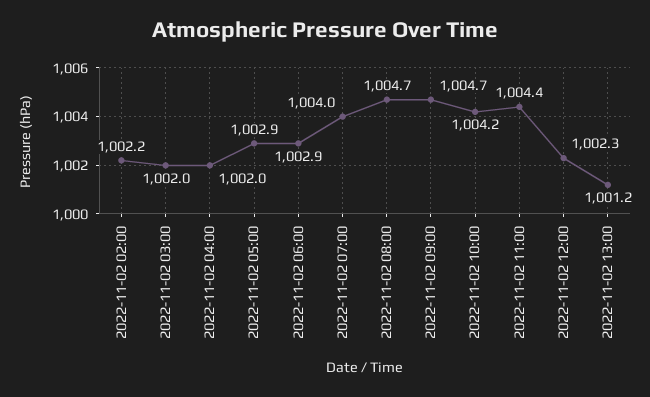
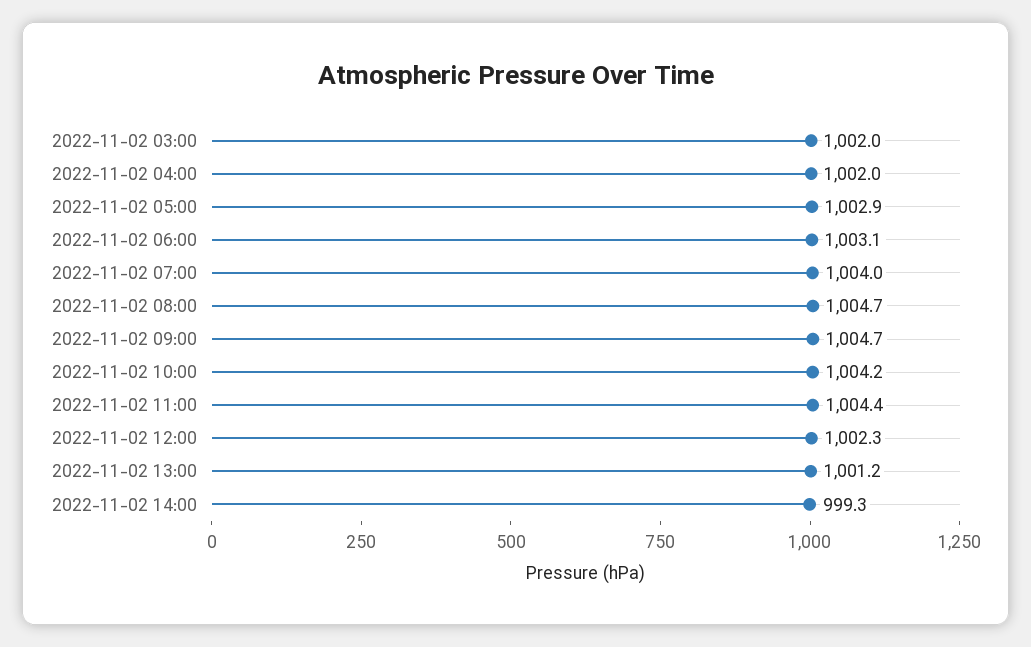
2022-11-02 02:00: 1002.2 -> none
2022-11-02 06:00: 1002.9 -> 1003.1
2022-11-02 14:00: none -> 999.3

